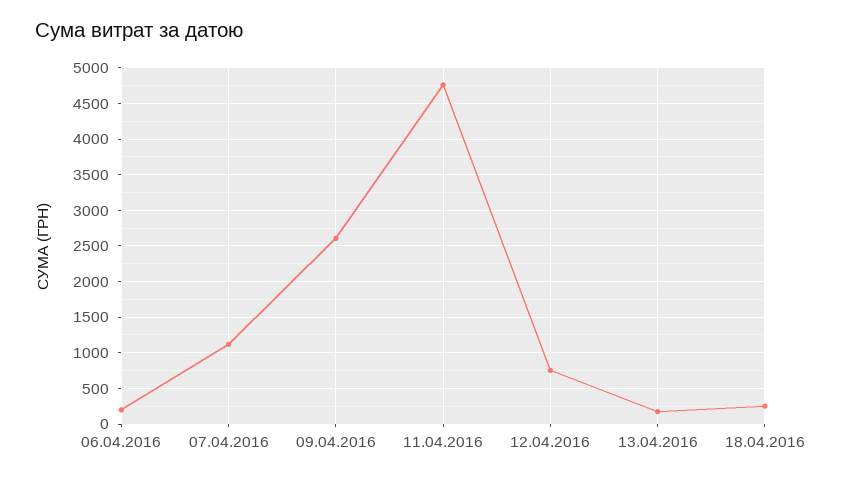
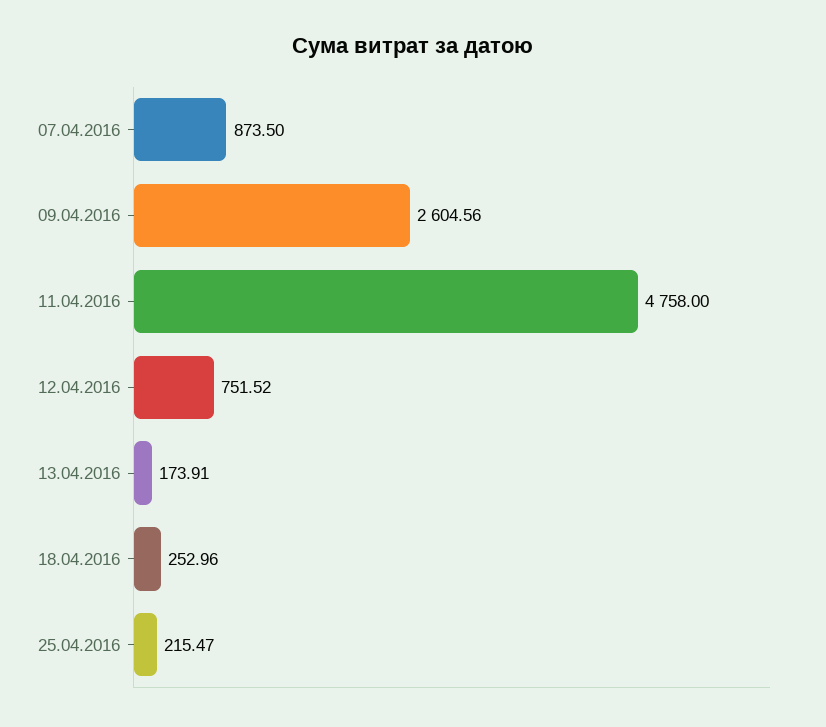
06.04.2016: 200 -> none
07.04.2016: 1100 -> 873.5
25.04.2016: none -> 215.47

